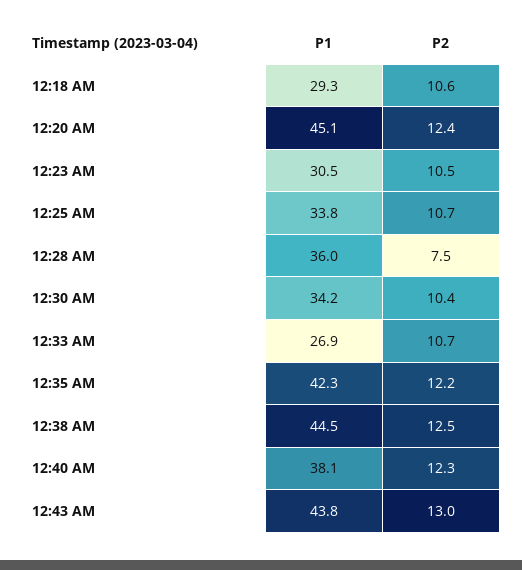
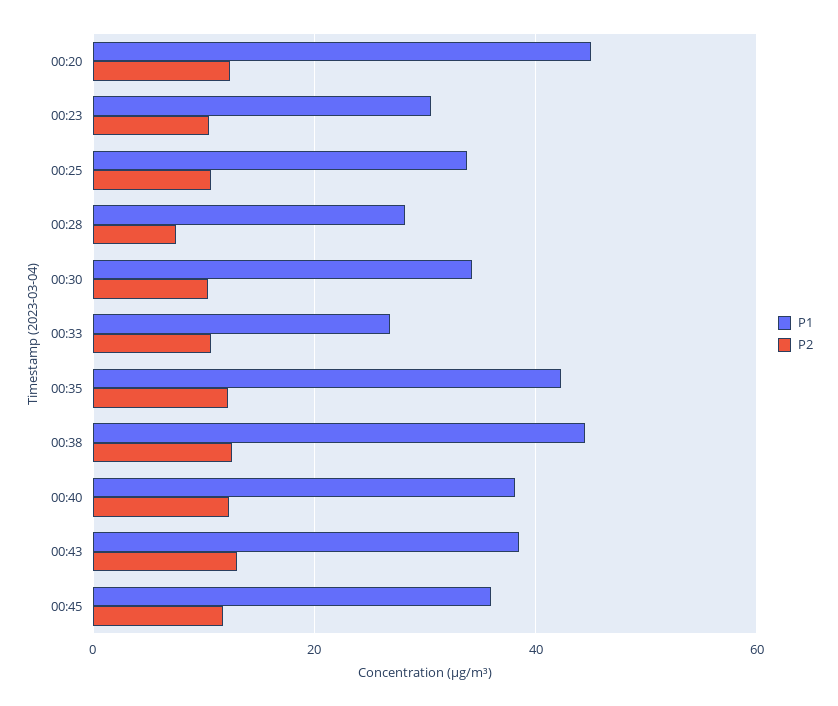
P1, 12:18 AM: 29.3 -> none
P2, 12:18 AM: 10.6 -> none
P1, 12:28 AM: 36 -> 28
P1, 12:43 AM: 43.8 -> 38
P1, 00:45: none -> 36
P2, 00:45: none -> 12

